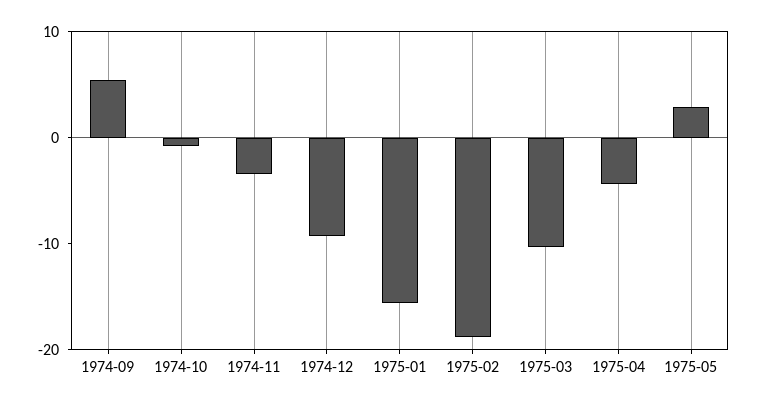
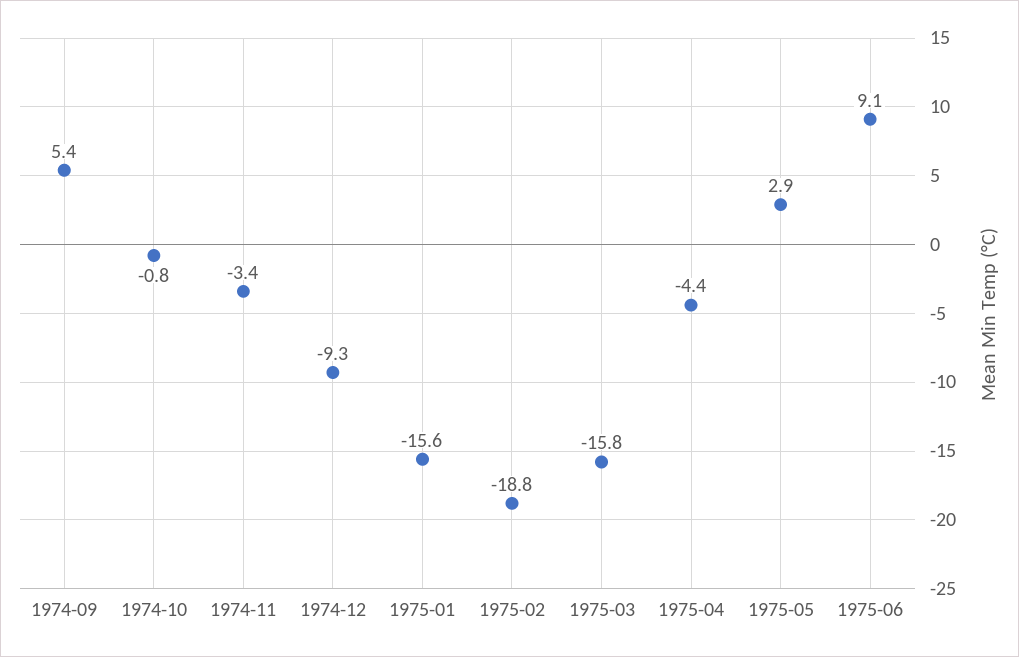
1975-03: -10 -> -15.8
1975-06: none -> 9.1

